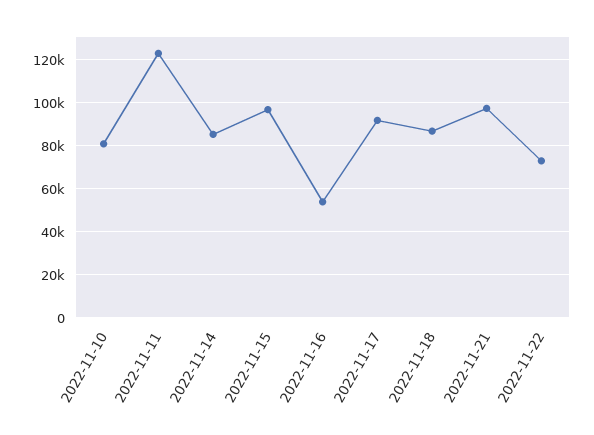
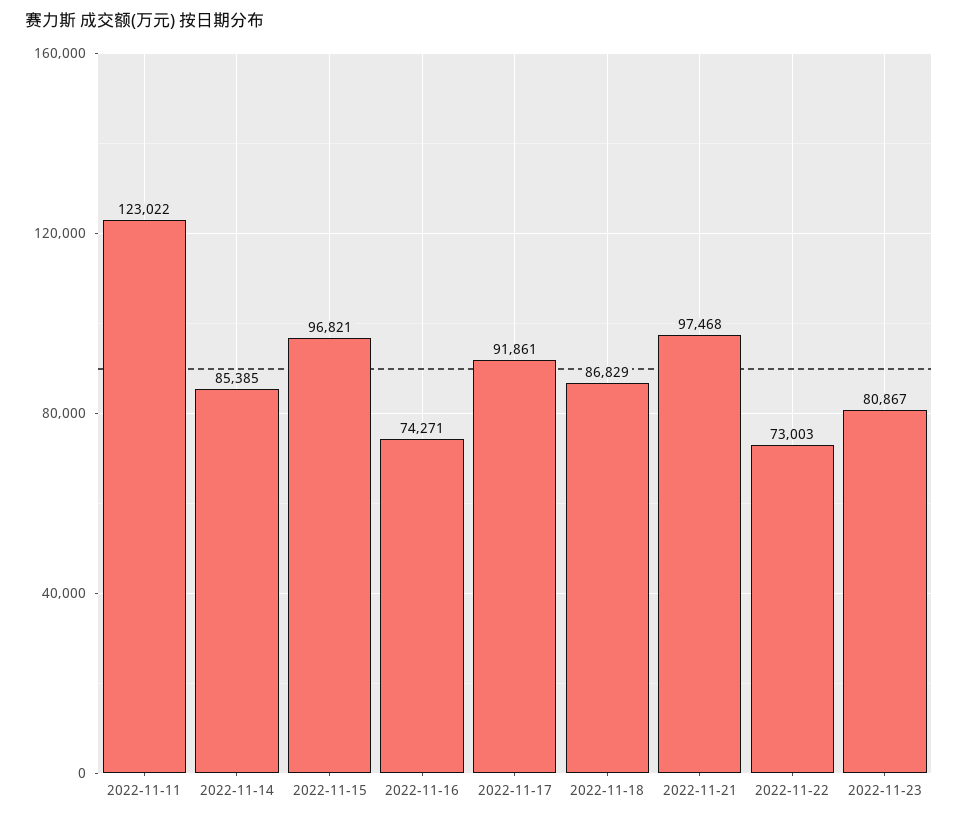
2022-11-10: 80000 -> none
2022-11-16: 55000 -> 74271
2022-11-23: none -> 80867

